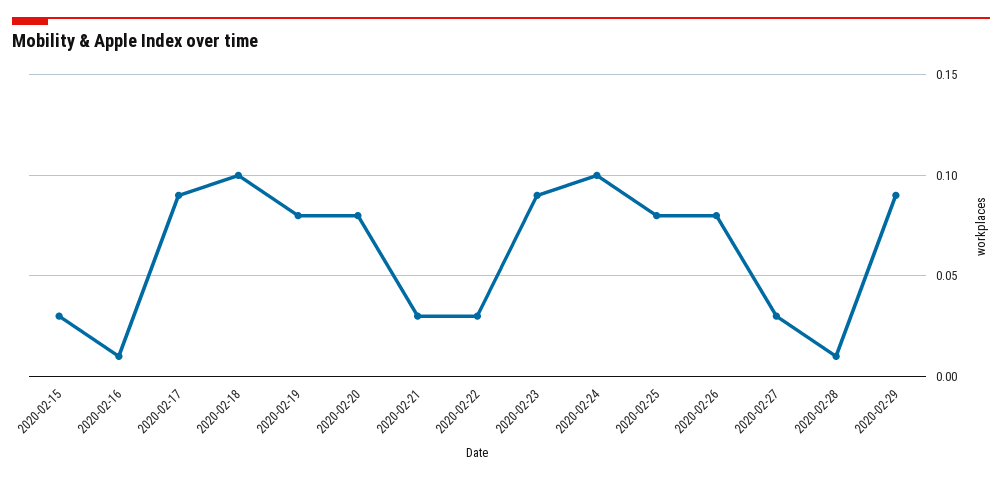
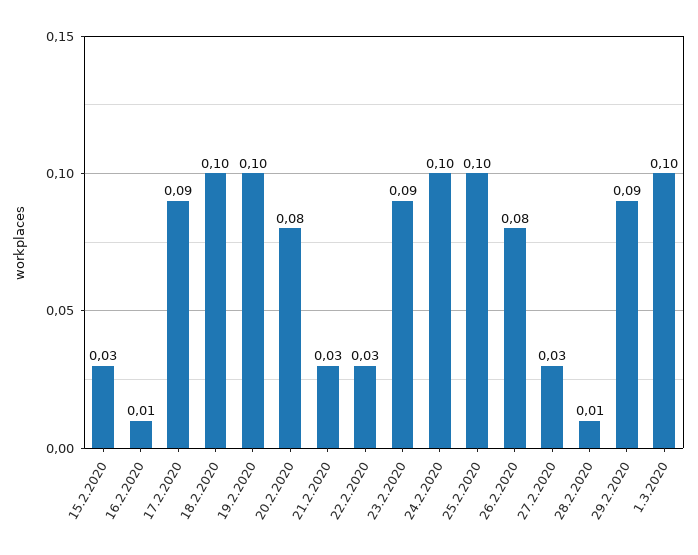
2020-02-19: 0.08 -> 0.1
2020-02-25: 0.08 -> 0.1
1.3.2020: none -> 0.1

